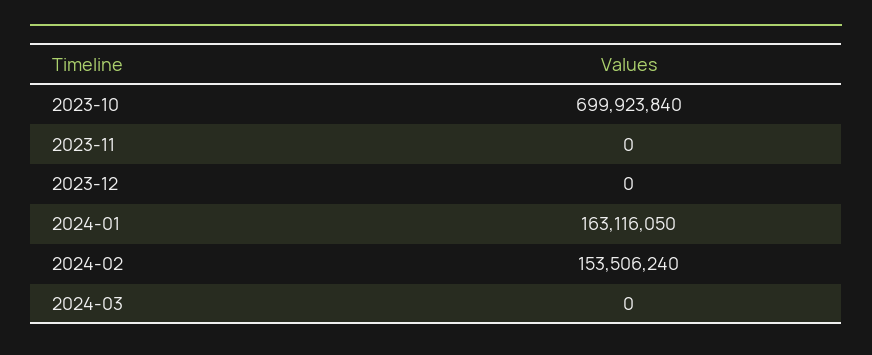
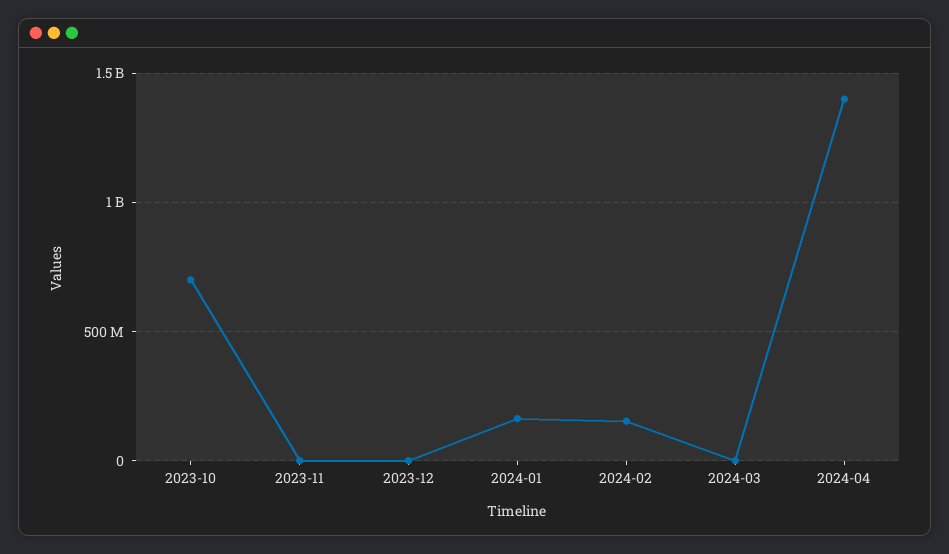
2024-04: none -> 1400000000

